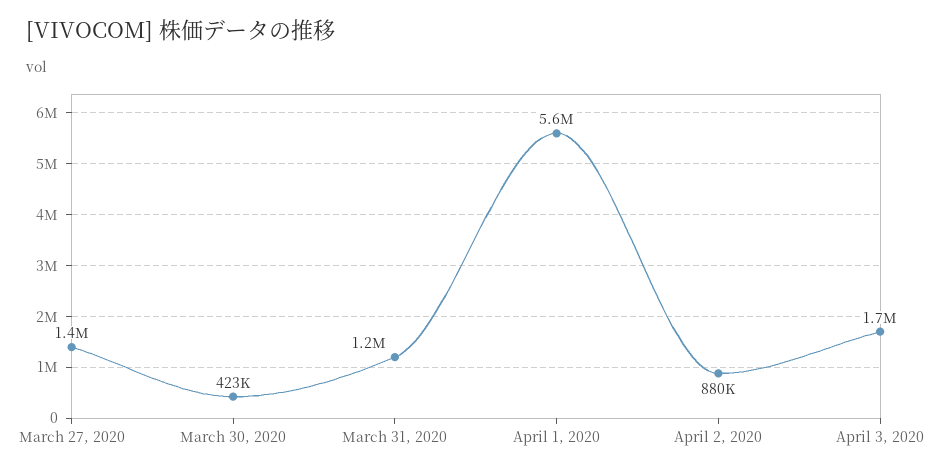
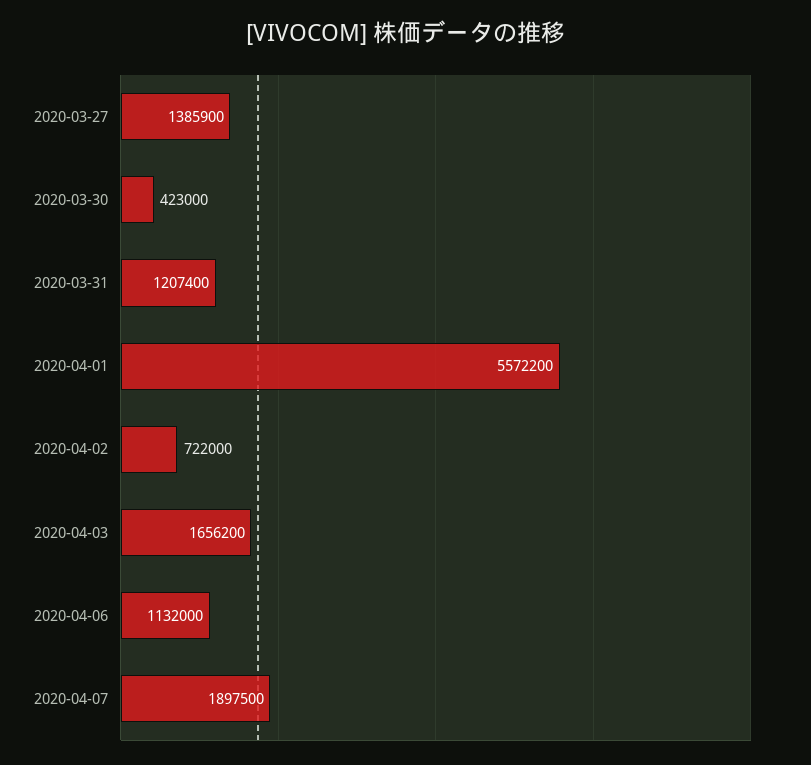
April 2, 2020: 880000 -> 722000
2020-04-06: none -> 1132000
2020-04-07: none -> 1897500

